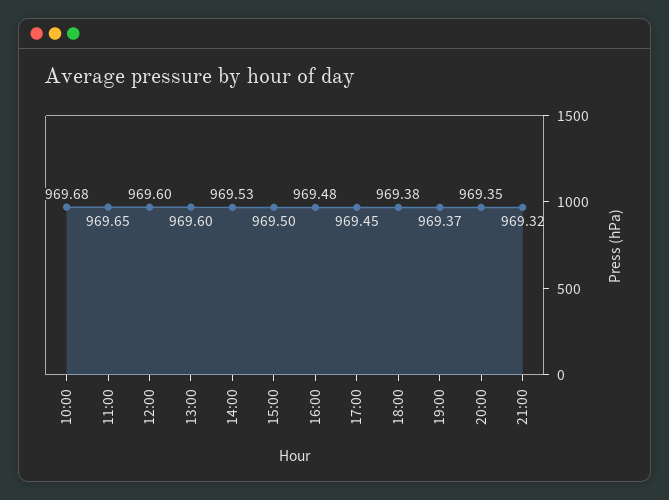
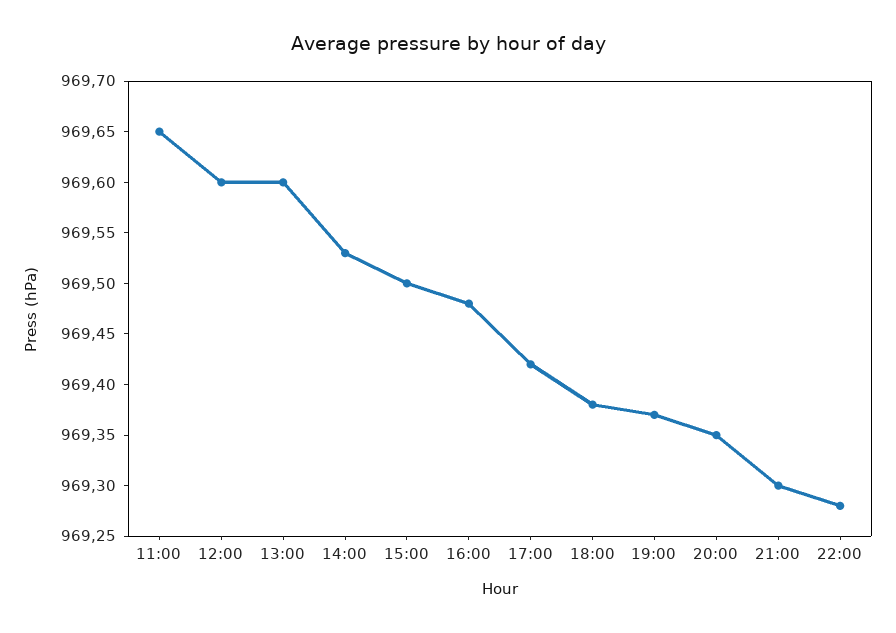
10:00: 969.68 -> none
17:00: 969.45 -> 969.42
21:00: 969.32 -> 969.3
22:00: none -> 969.28

